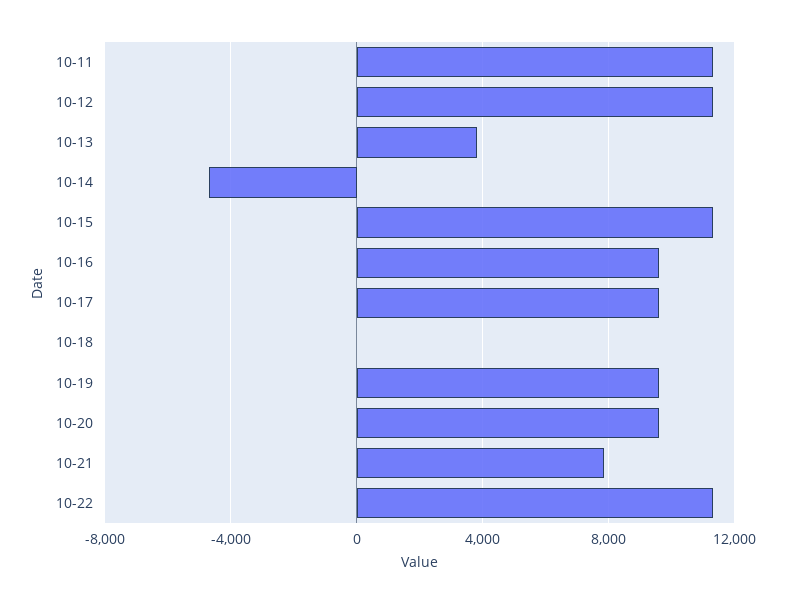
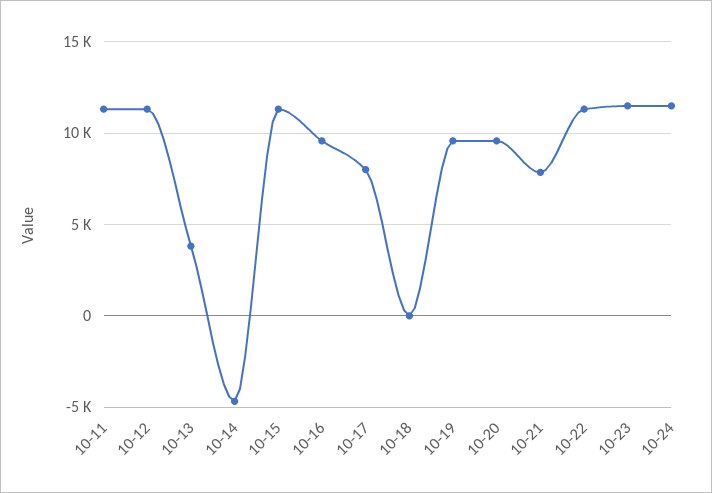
10-17: 9500 -> 8000
10-23: none -> 11500
10-24: none -> 11500

